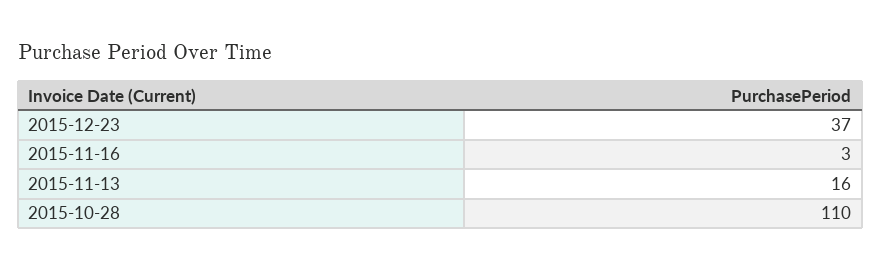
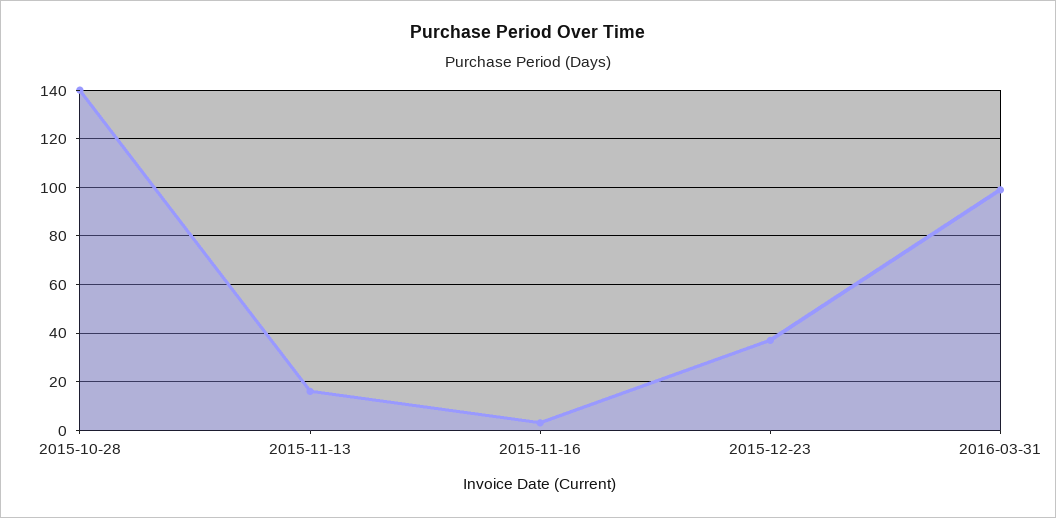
2015-10-28: 110 -> 140
2016-03-31: none -> 100

